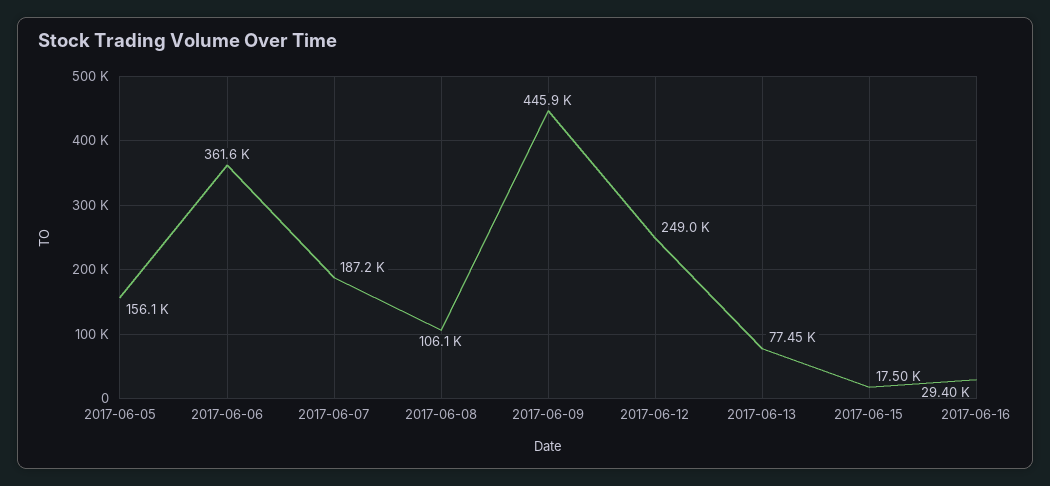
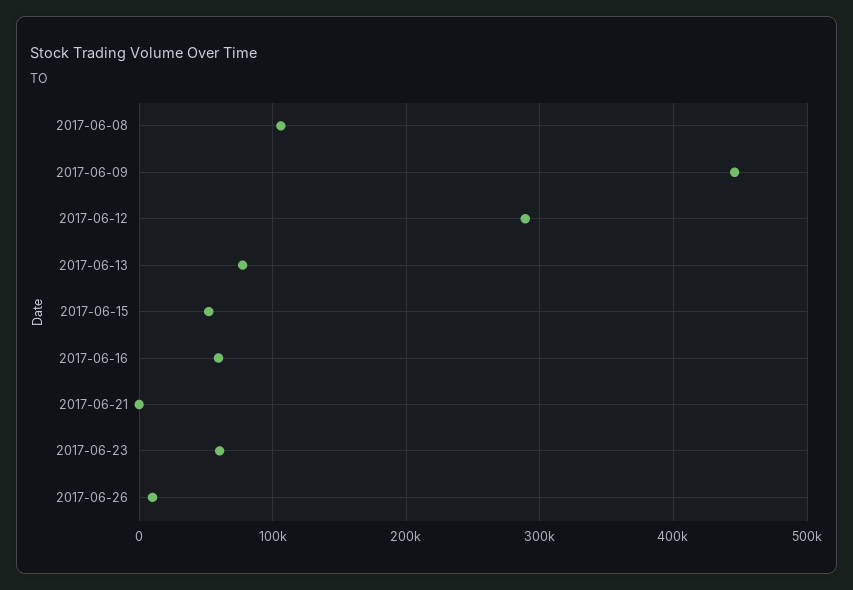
2017-06-05: 156100 -> none
2017-06-06: 361600 -> none
2017-06-07: 187200 -> none
2017-06-12: 249000 -> 290000
2017-06-15: 17500 -> 50000
2017-06-16: 29400 -> 60000
2017-06-21: none -> 0
2017-06-23: none -> 60000
2017-06-26: none -> 10000

